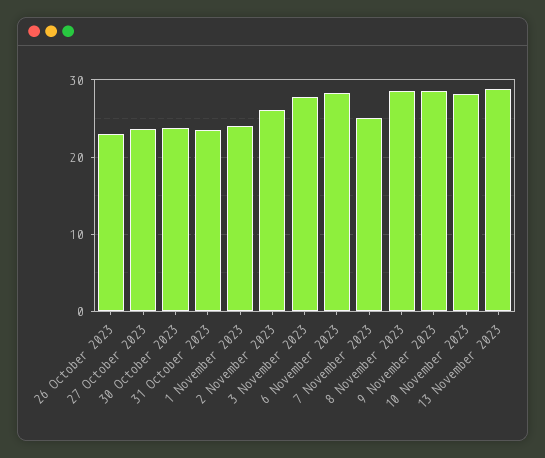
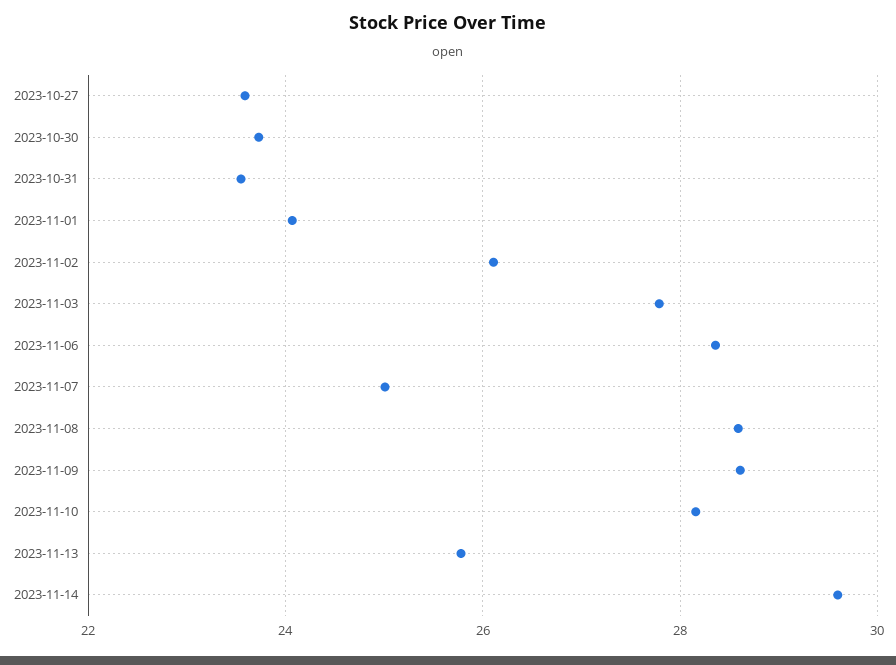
26 October 2023: 23 -> none
13 November 2023: 29 -> 25.8
2023-11-14: none -> 29.6

